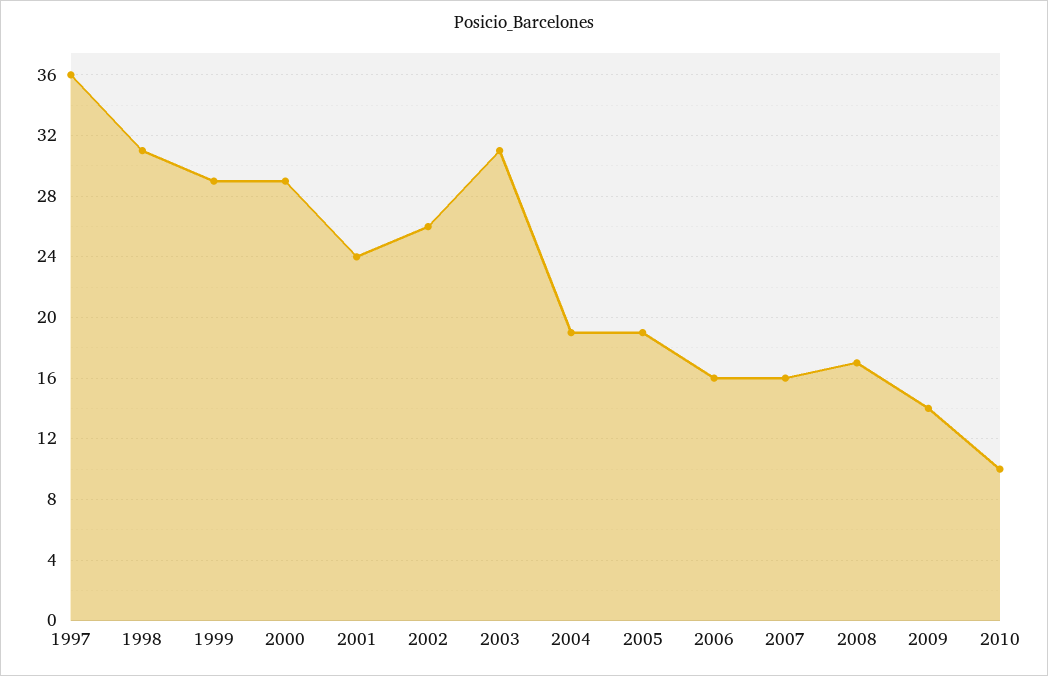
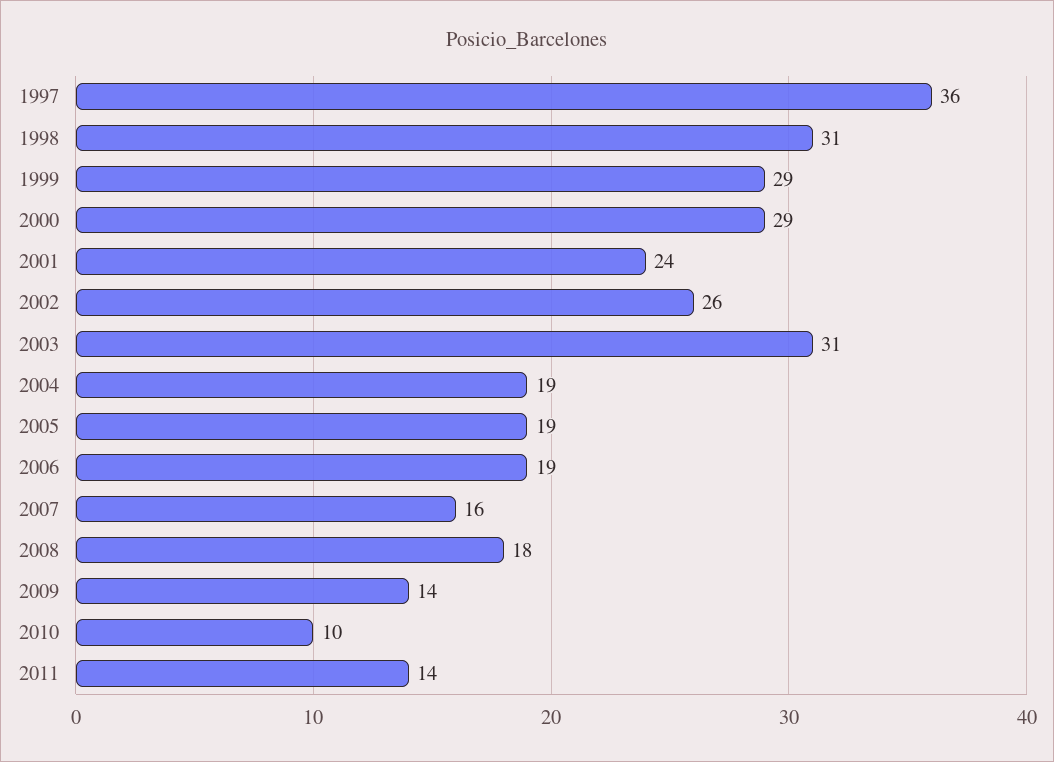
2006: 16 -> 19
2008: 17 -> 18
2011: none -> 14

